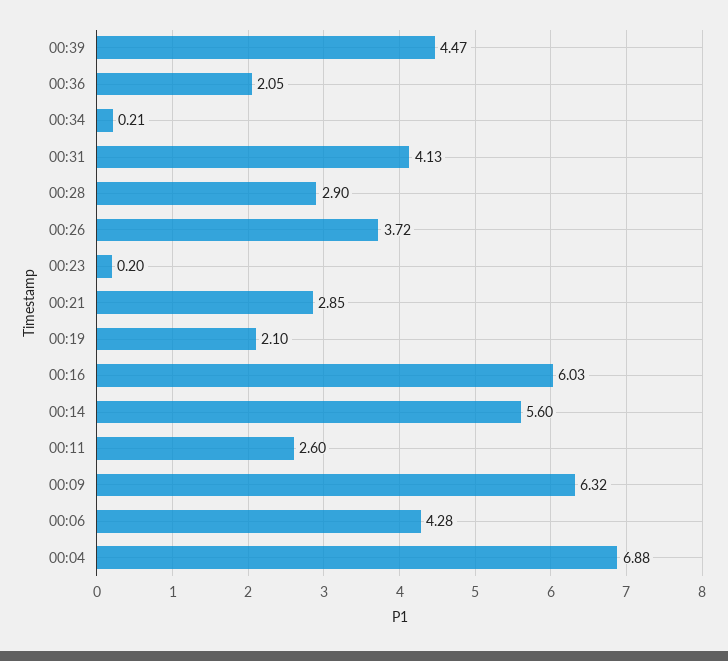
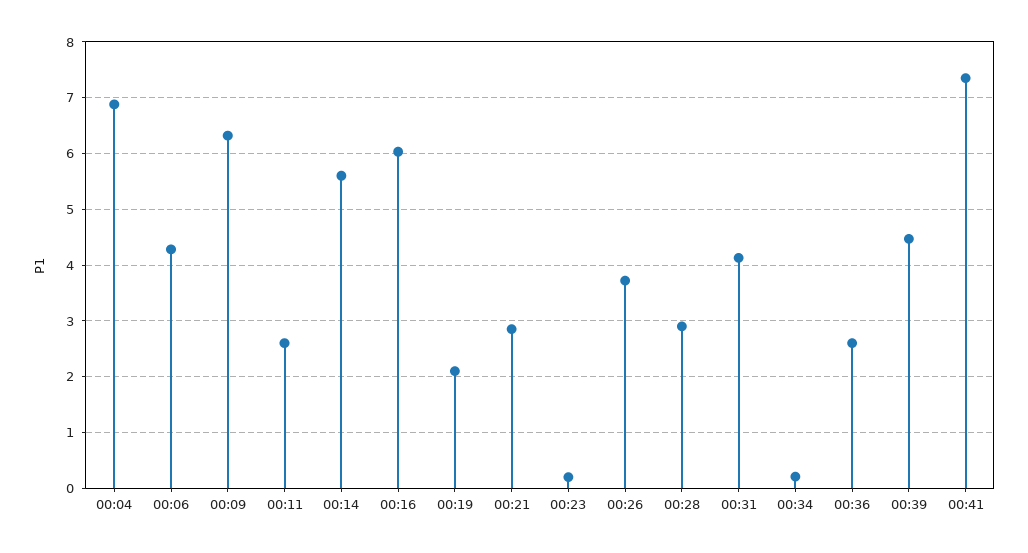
00:36: 2.05 -> 2.6
00:41: none -> 7.4

